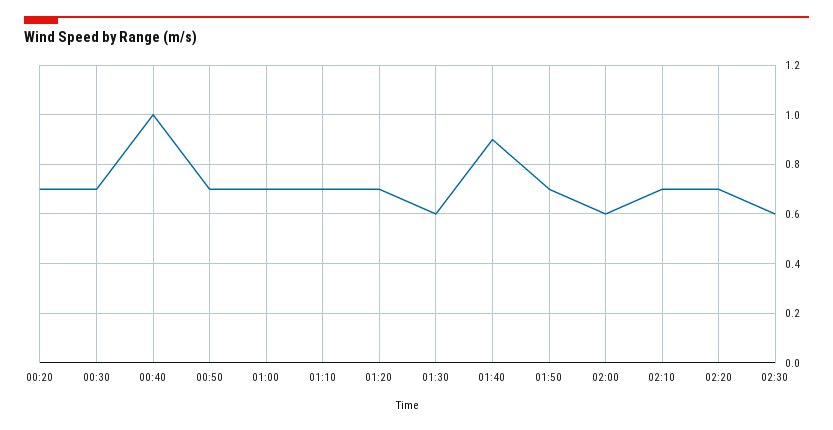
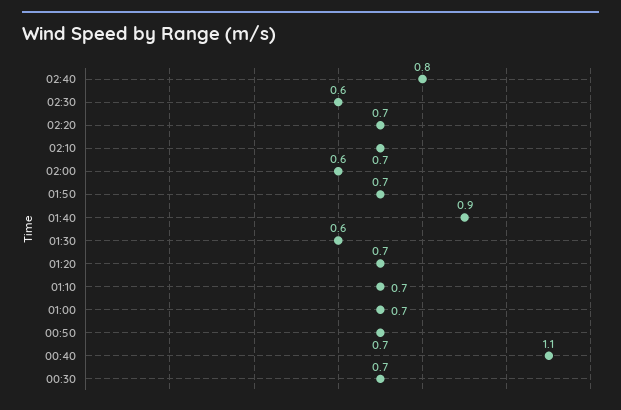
00:20: 0.7 -> none
00:40: 1 -> 1.1
02:40: none -> 0.8

